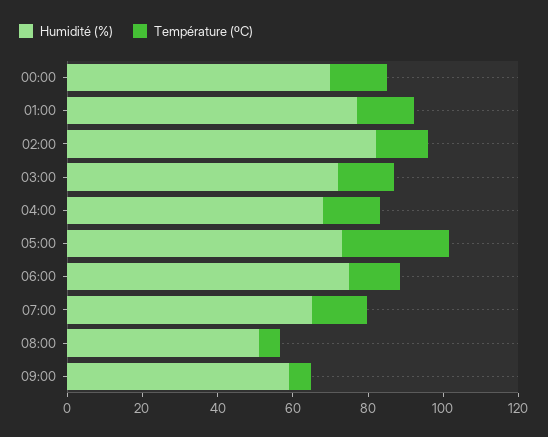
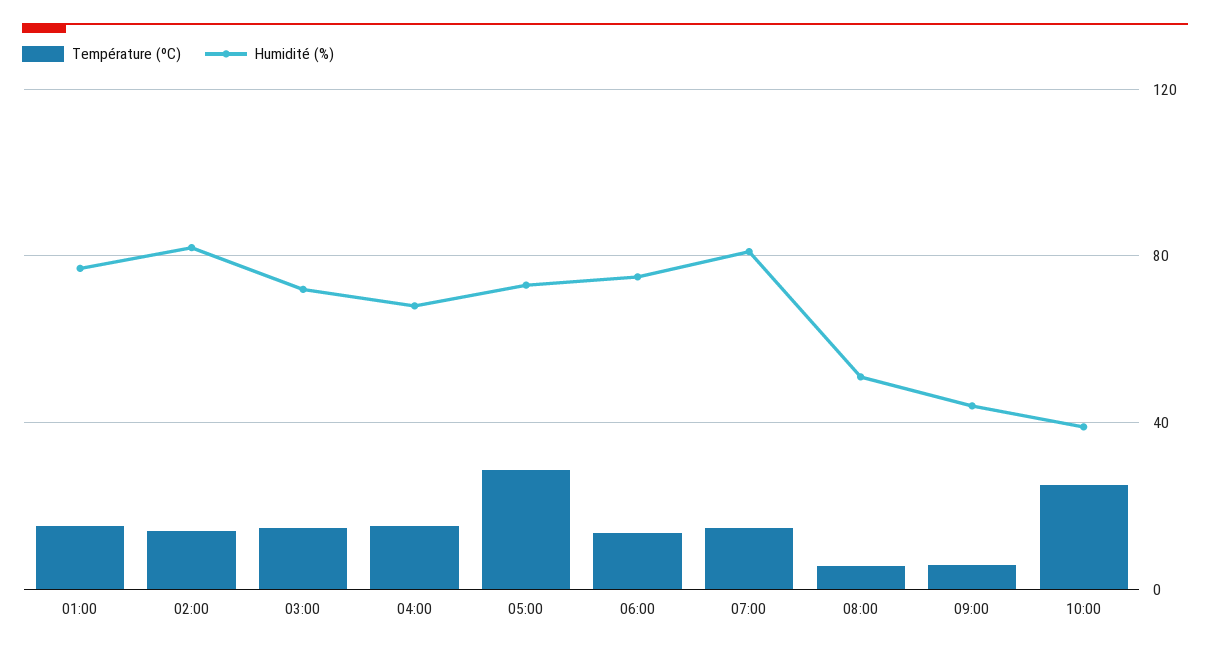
Humidité (%), 00:00: 70 -> none
Température (ºC), 00:00: 15 -> none
Humidité (%), 07:00: 65 -> 80
Humidité (%), 09:00: 60 -> 45
Température (ºC), 10:00: none -> 25
Humidité (%), 10:00: none -> 40

